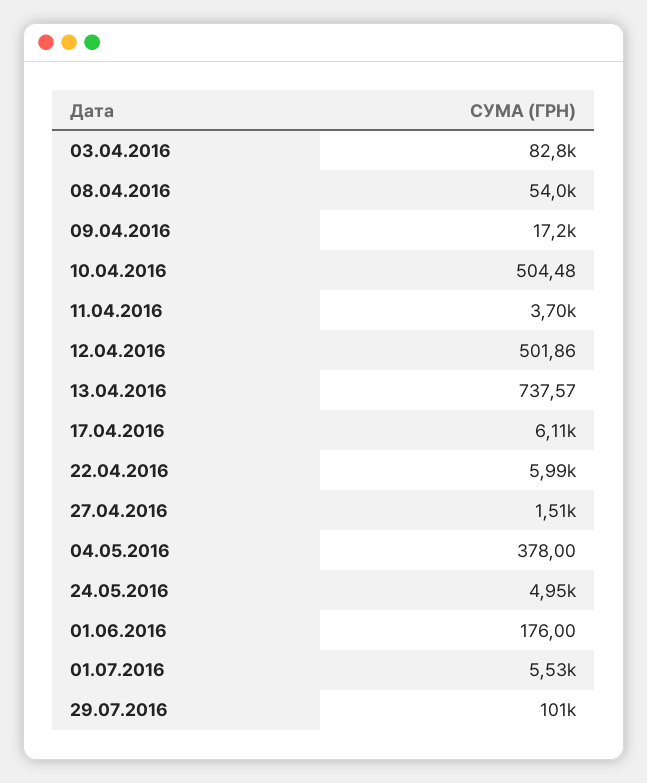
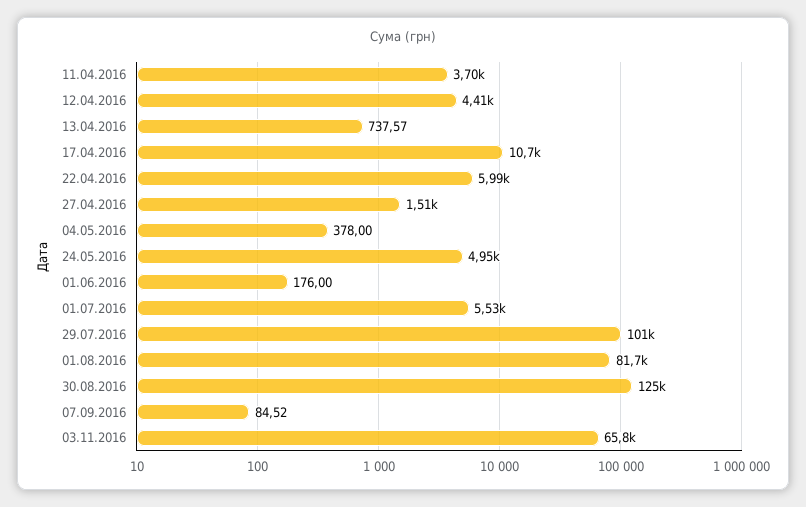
03.04.2016: 82800 -> none
08.04.2016: 54000 -> none
09.04.2016: 17200 -> none
10.04.2016: 504.48 -> none
12.04.2016: 501.86 -> 4410
17.04.2016: 6110 -> 10700
01.08.2016: none -> 81700
30.08.2016: none -> 125000
07.09.2016: none -> 84.52
03.11.2016: none -> 65800

